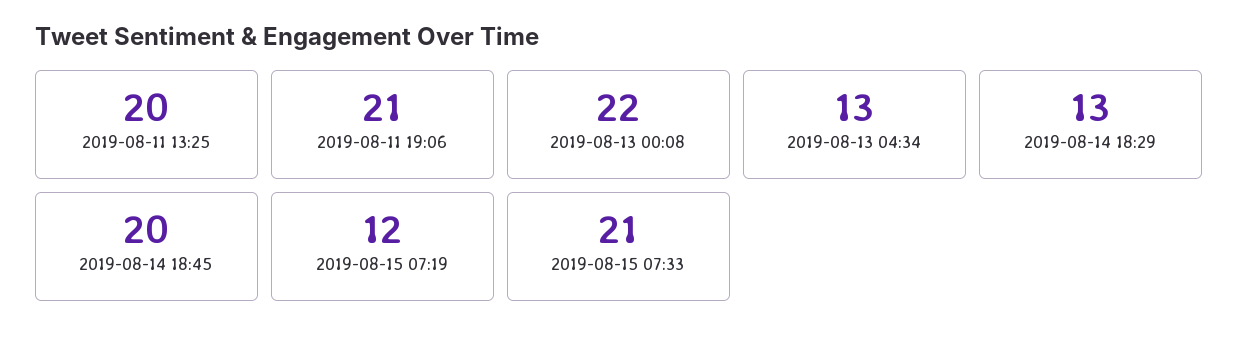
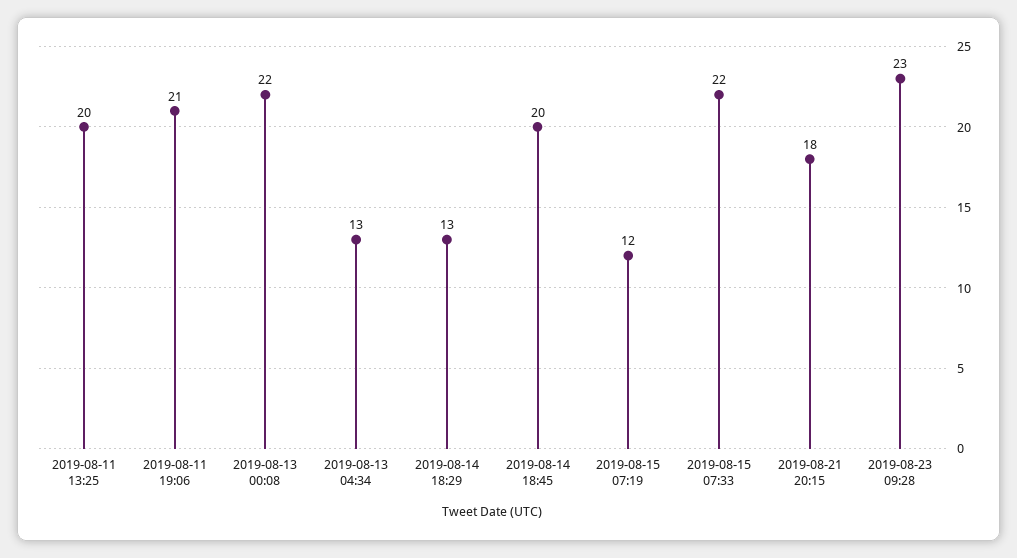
2019-08-15 07:33: 21 -> 22
2019-08-21 20:15: none -> 18
2019-08-23 09:28: none -> 23

